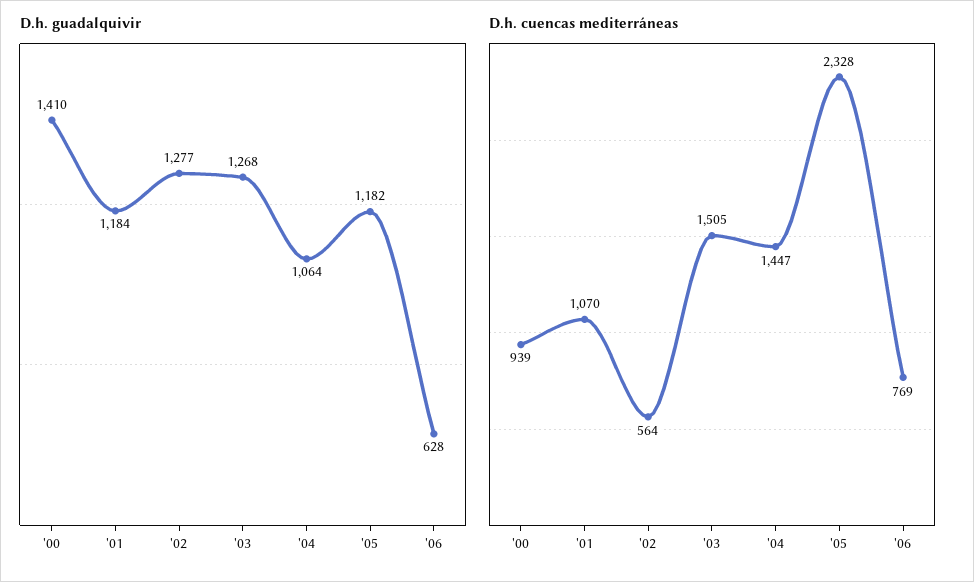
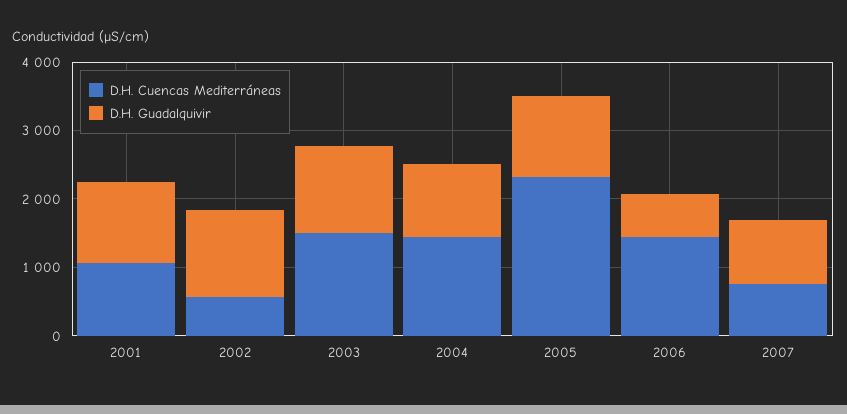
D.h. guadalquivir, '00: 1410 -> none
D.h. cuencas mediterráneas, '00: 939 -> none
D.h. cuencas mediterráneas, '06: 769 -> 1400
D.h. cuencas mediterráneas, 2007: none -> 800
D.h. guadalquivir, 2007: none -> 1000

